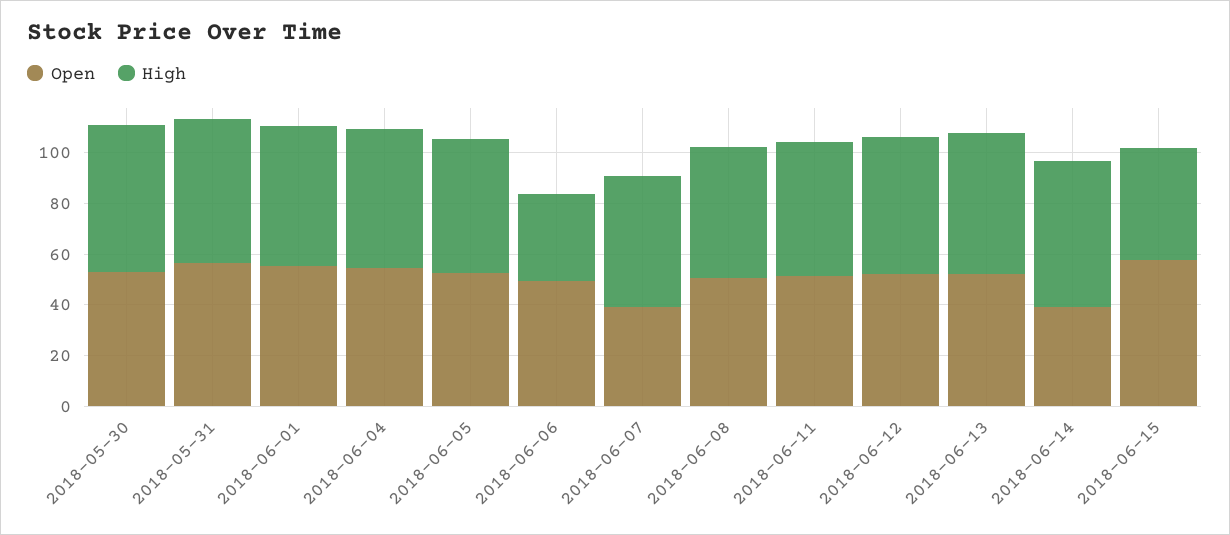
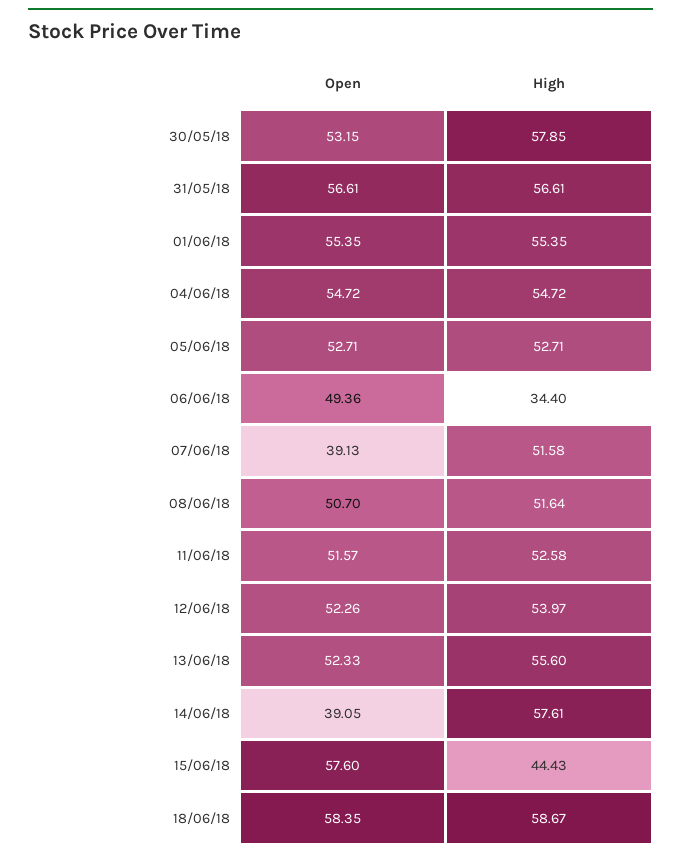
Open, 18/06/18: none -> 58.35
High, 18/06/18: none -> 58.67

